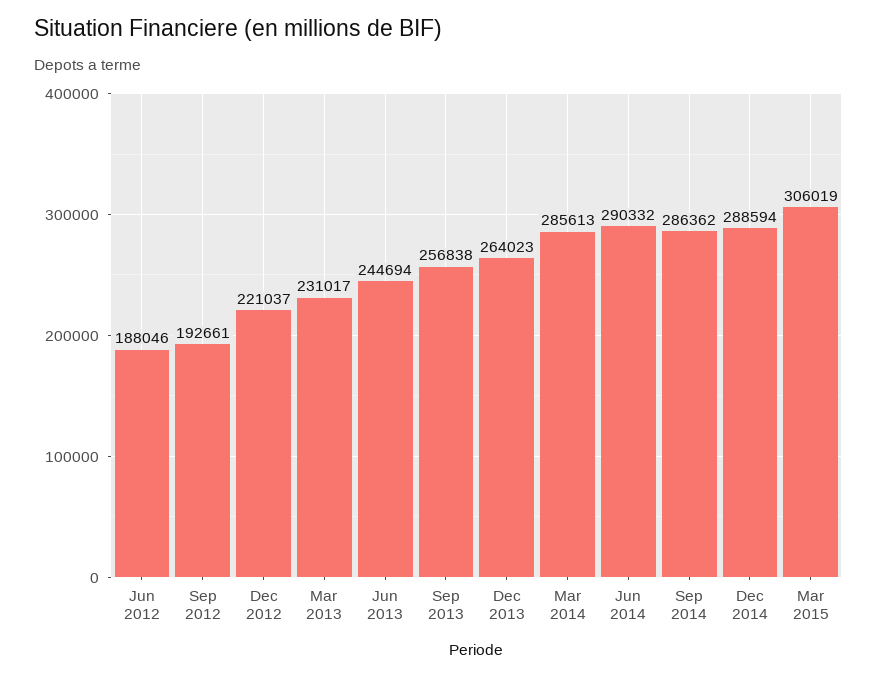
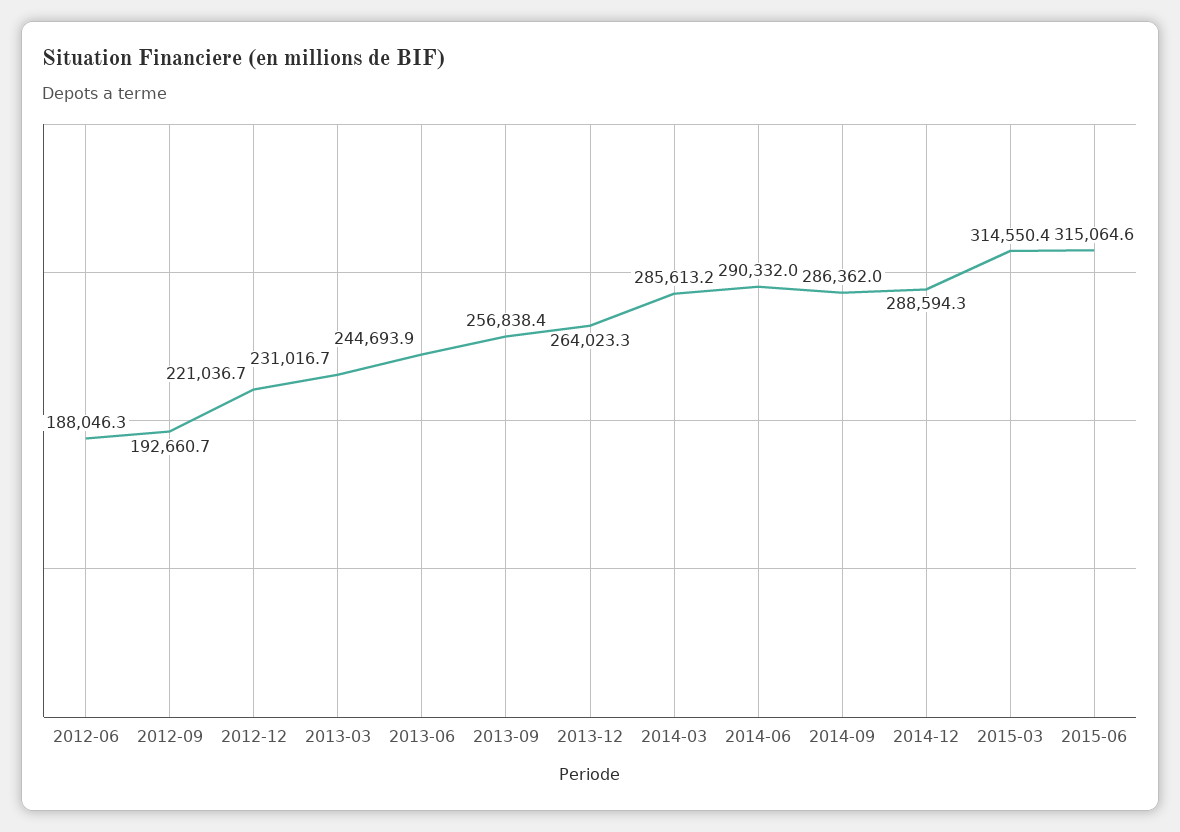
Mar 2015: 306019 -> 314550.4
2015-06: none -> 315064.6

